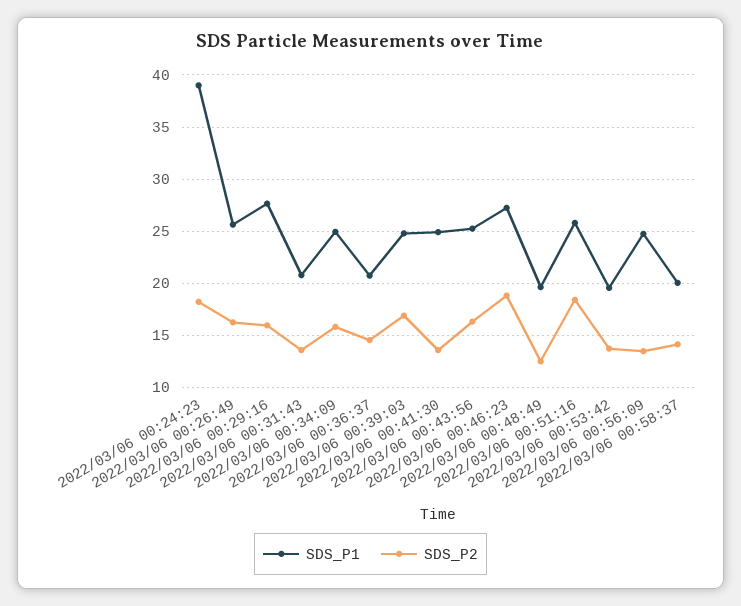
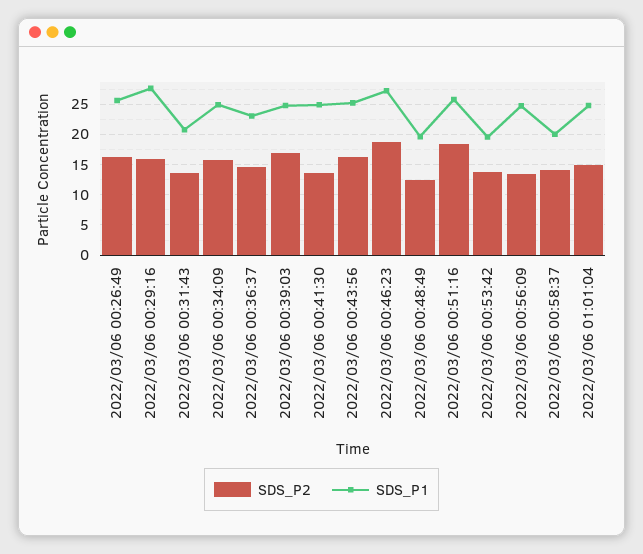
SDS_P1, 2022/03/06 00:24:23: 39 -> none
SDS_P2, 2022/03/06 00:24:23: 18 -> none
SDS_P1, 2022/03/06 00:36:37: 21 -> 23
SDS_P2, 2022/03/06 01:01:04: none -> 15
SDS_P1, 2022/03/06 01:01:04: none -> 25

